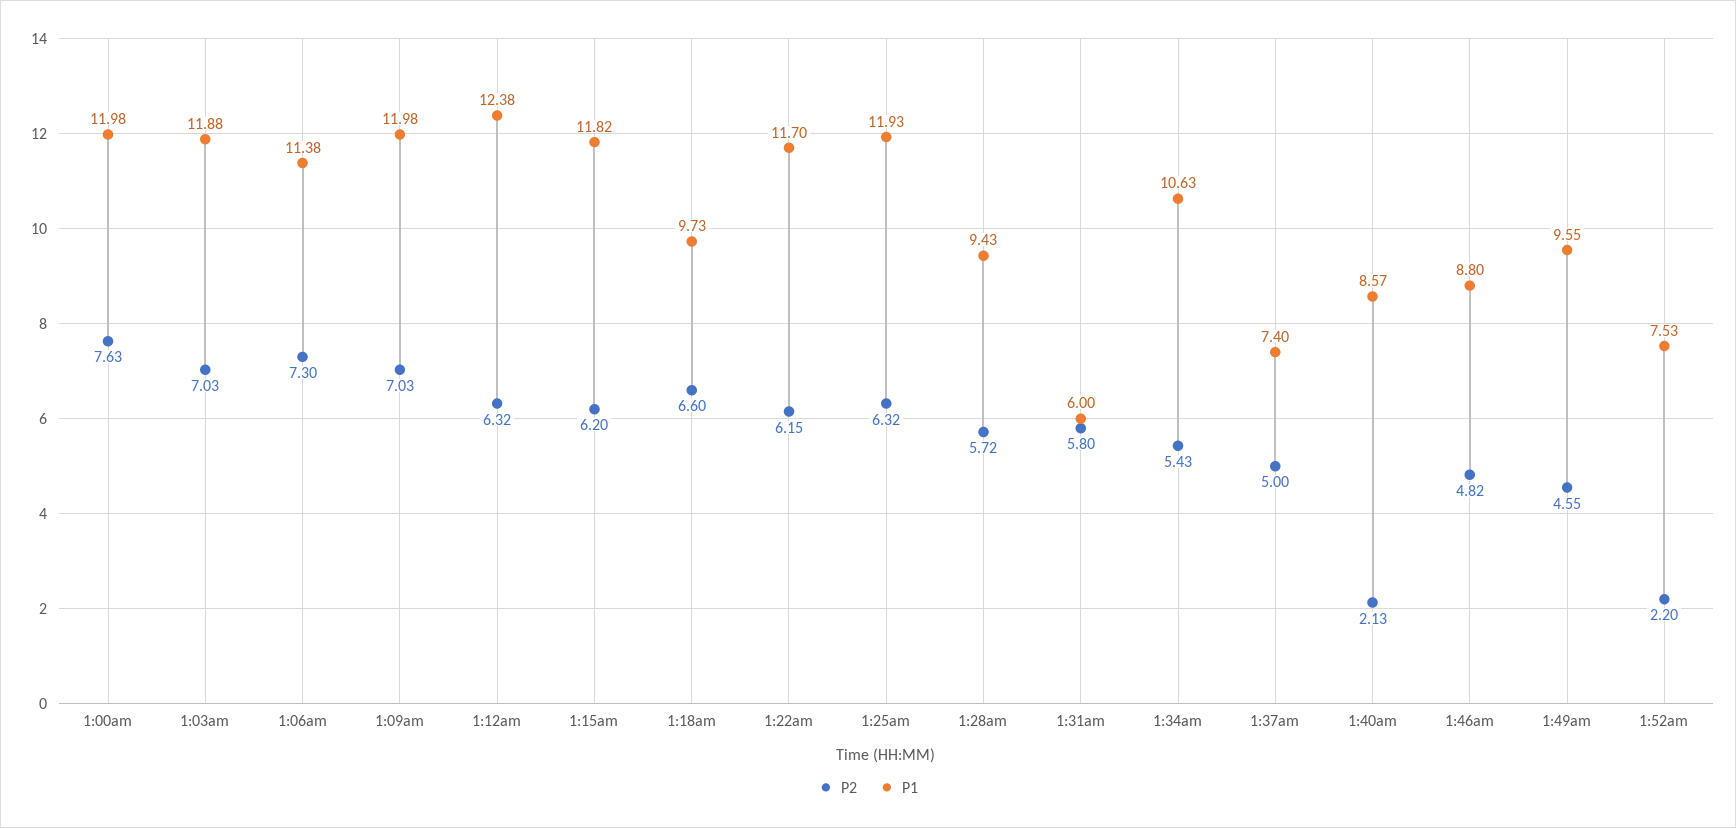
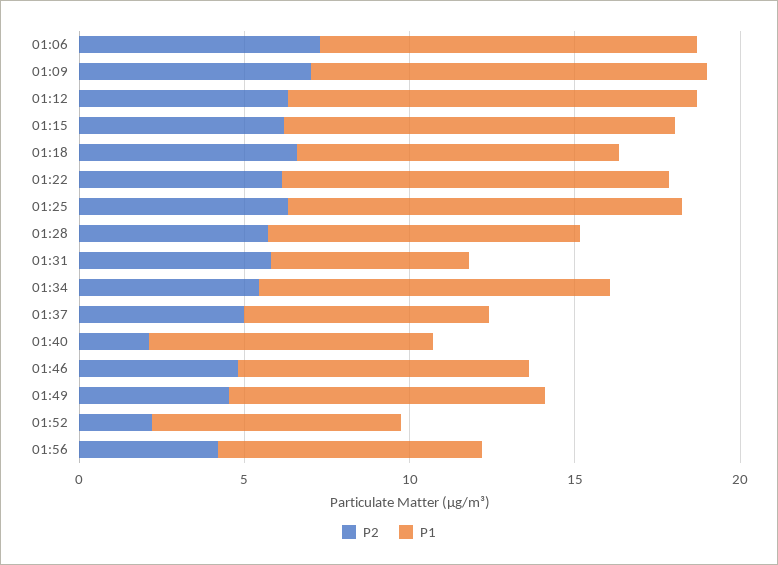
P2, 1:00am: 7.63 -> none
P1, 1:00am: 11.98 -> none
P2, 1:03am: 7.03 -> none
P1, 1:03am: 11.88 -> none
P2, 01:56: none -> 4
P1, 01:56: none -> 8

